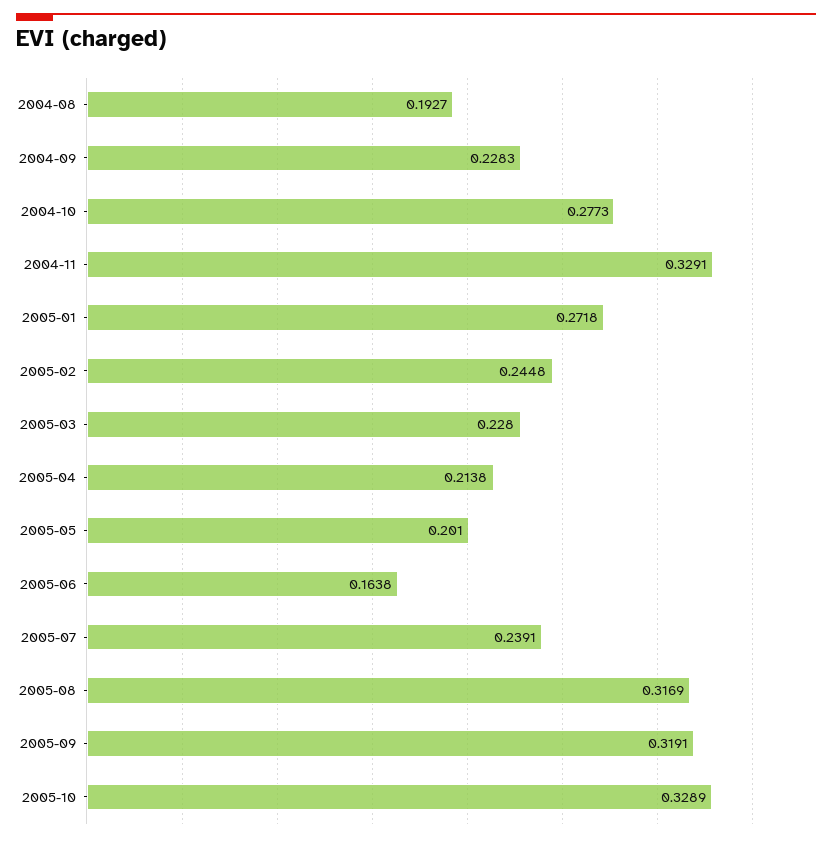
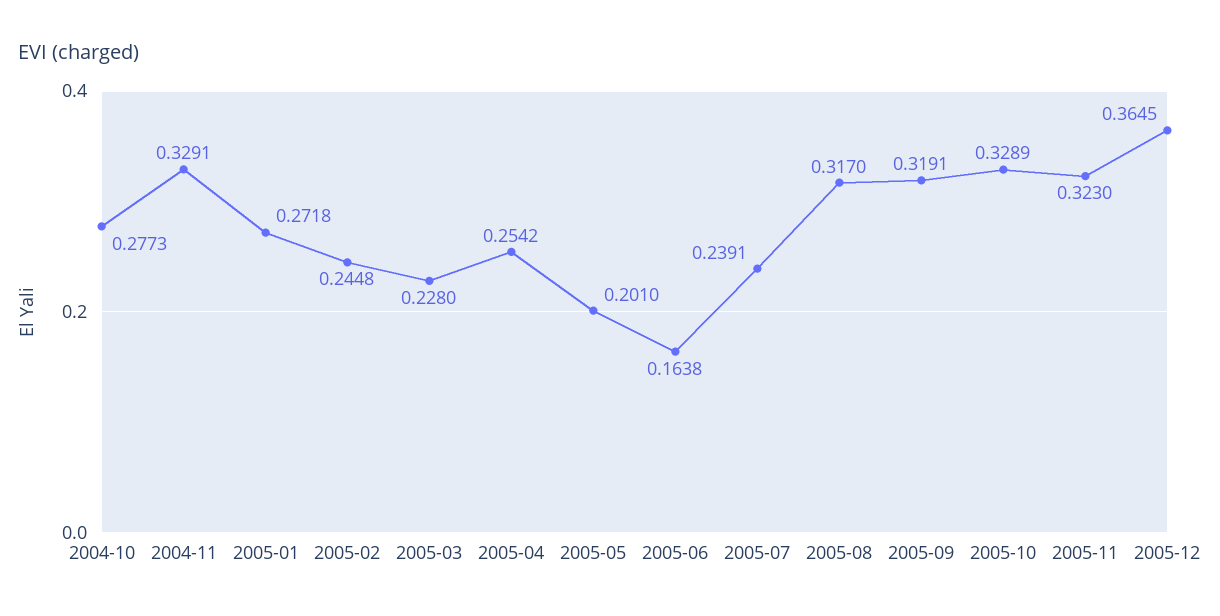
2004-08: 0.1927 -> none
2004-09: 0.2283 -> none
2005-04: 0.2138 -> 0.2542
2005-08: 0.3169 -> 0.317
2005-11: none -> 0.323
2005-12: none -> 0.3645

